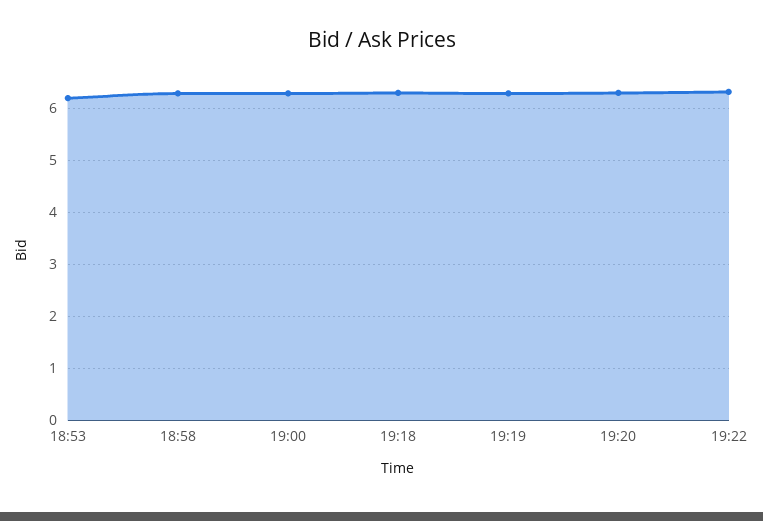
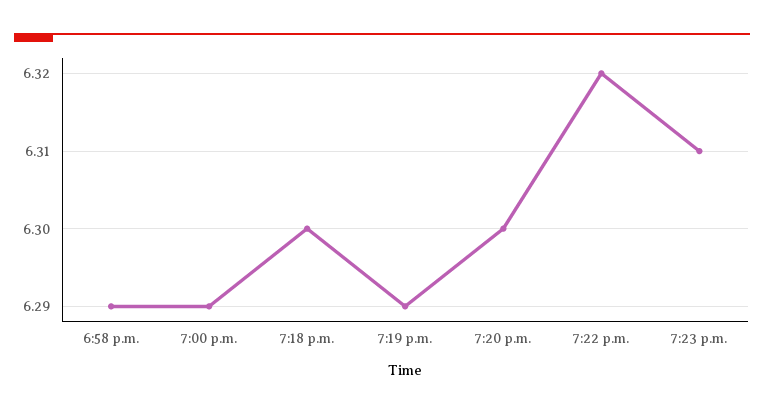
18:53: 6.2 -> none
7:23 p.m.: none -> 6.31

